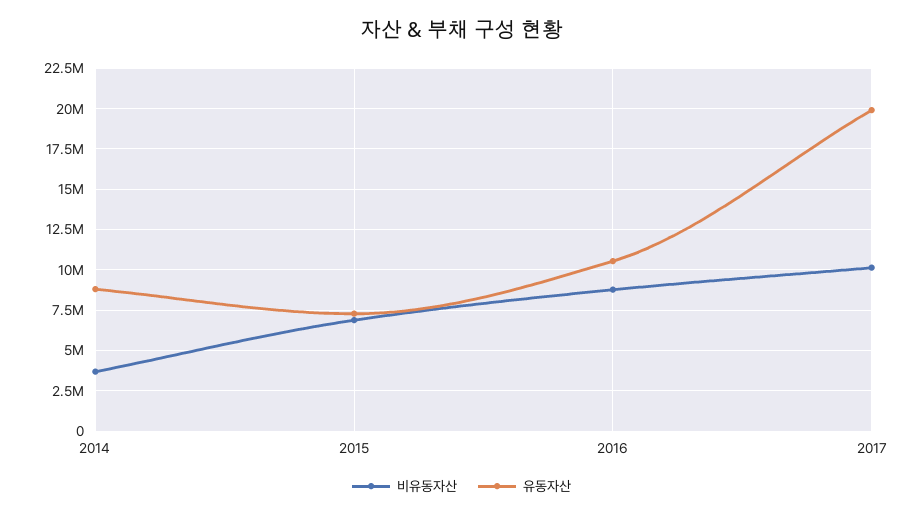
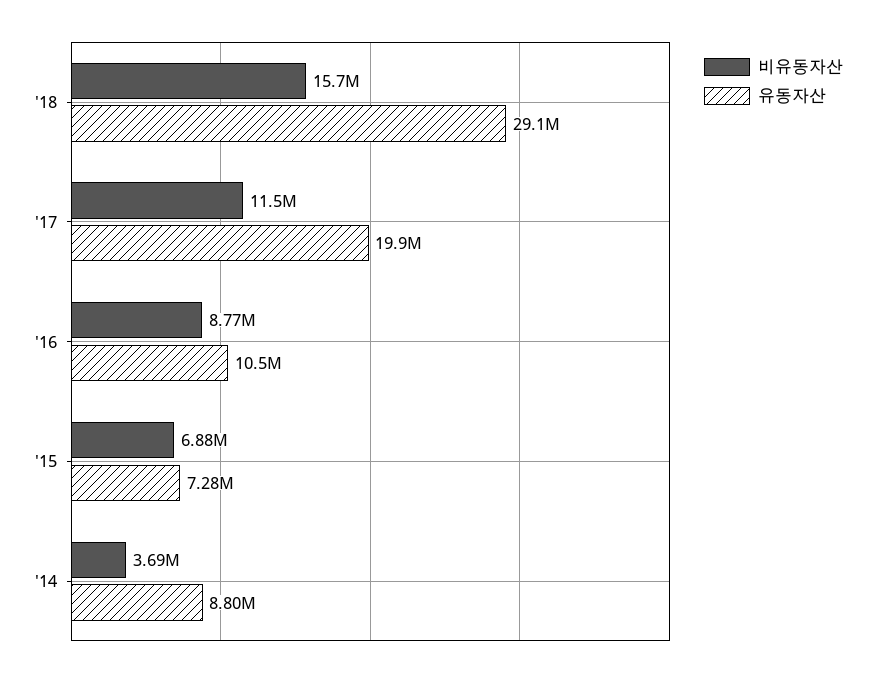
비유동자산, 2017: 10000000 -> 11500000
비유동자산, '18: none -> 15700000
유동자산, '18: none -> 29100000

